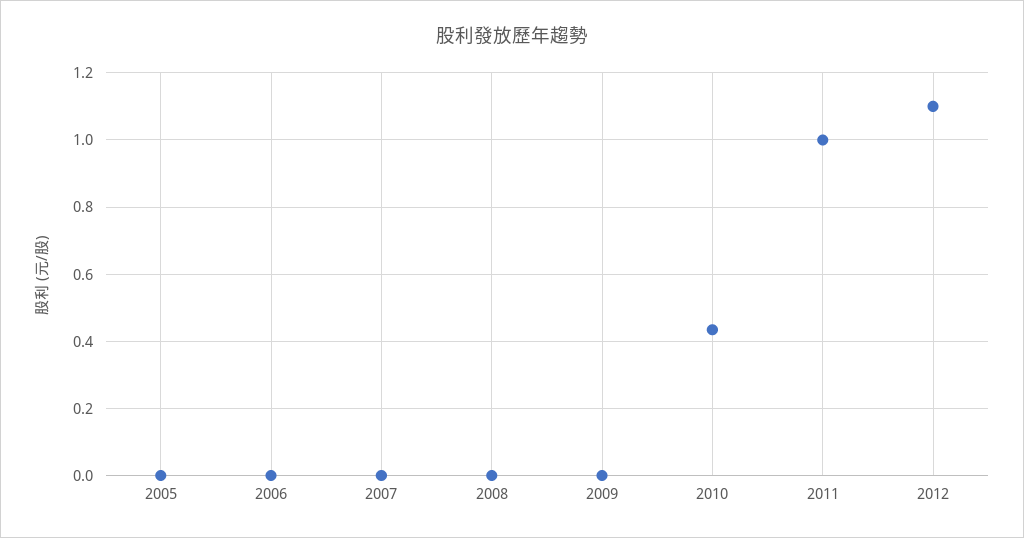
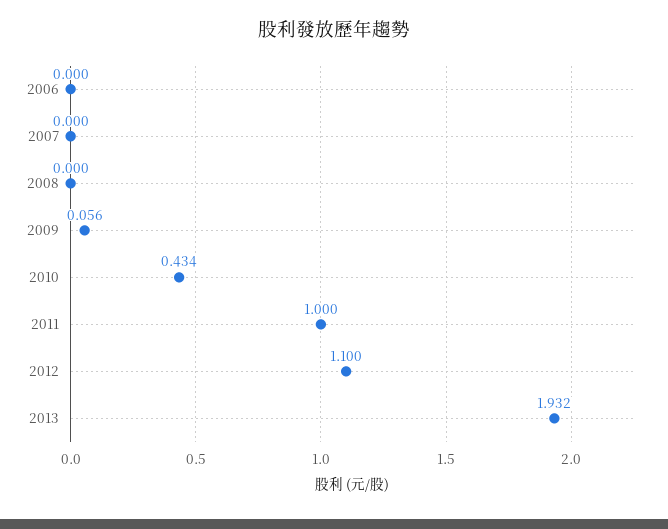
2005: 0 -> none
2009: 0 -> 0.056
2013: none -> 1.932

